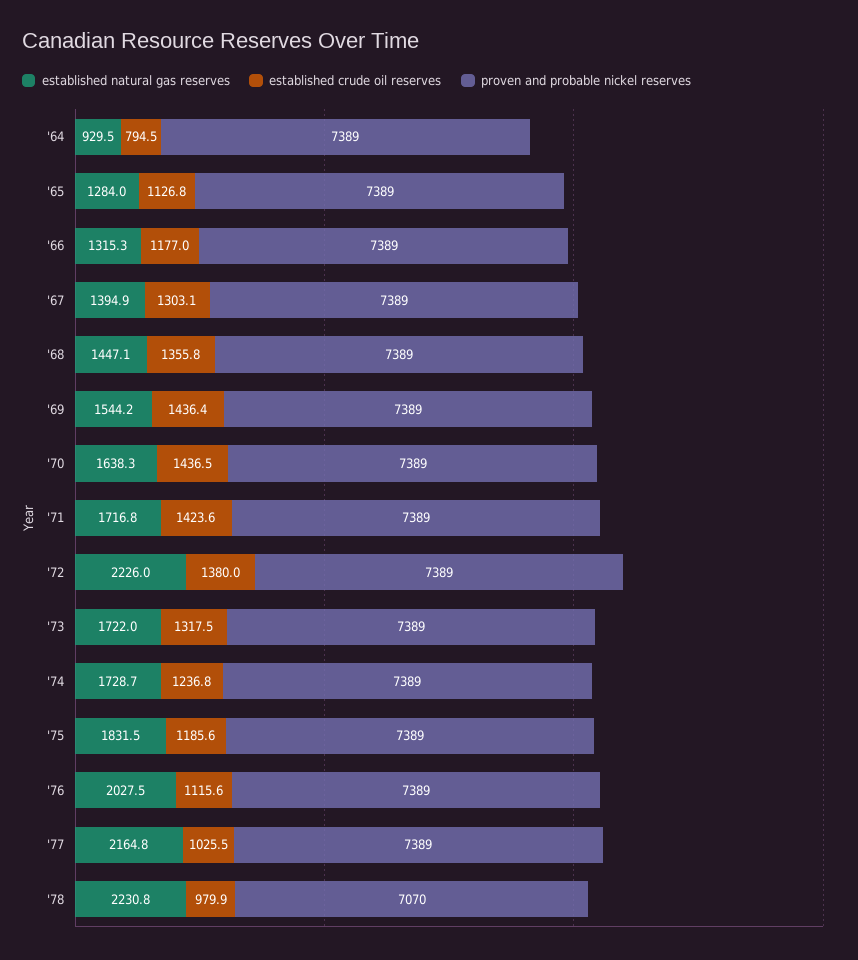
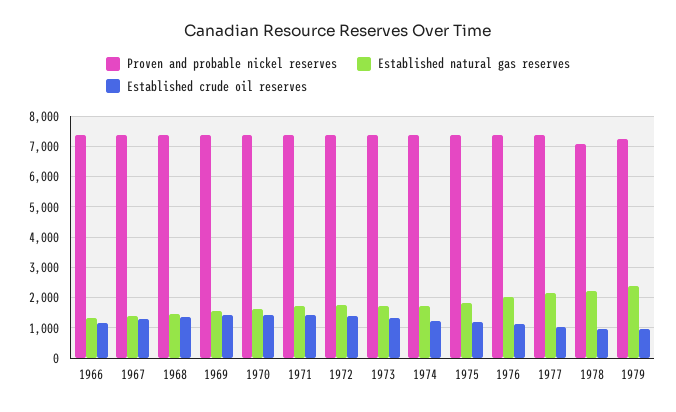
established natural gas reserves, '64: 929.5 -> none
established crude oil reserves, '64: 794.5 -> none
proven and probable nickel reserves, '64: 7389 -> none
established natural gas reserves, '65: 1284 -> none
established crude oil reserves, '65: 1126.8 -> none
proven and probable nickel reserves, '65: 7389 -> none
established natural gas reserves, '72: 2226 -> 1800
proven and probable nickel reserves, 1979: none -> 7200
established natural gas reserves, 1979: none -> 2400
established crude oil reserves, 1979: none -> 1000

